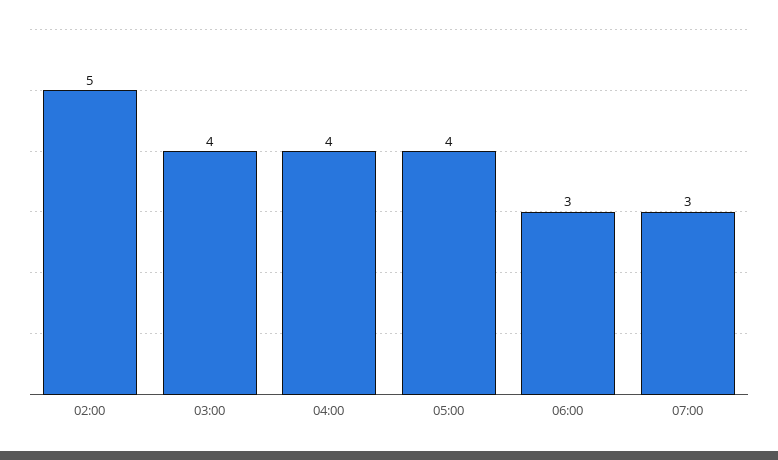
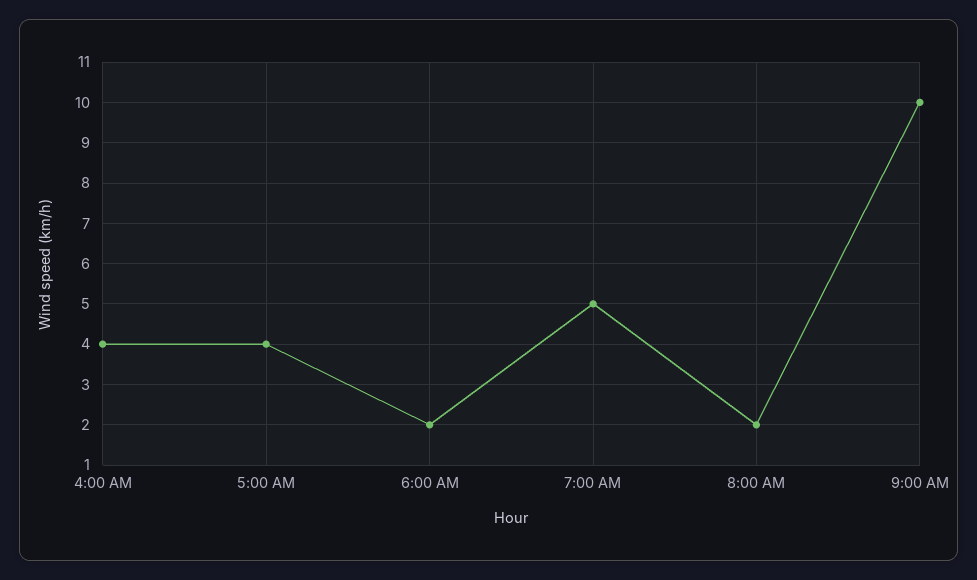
02:00: 5 -> none
03:00: 4 -> none
06:00: 3 -> 2
07:00: 3 -> 5
8:00 AM: none -> 2
9:00 AM: none -> 10

